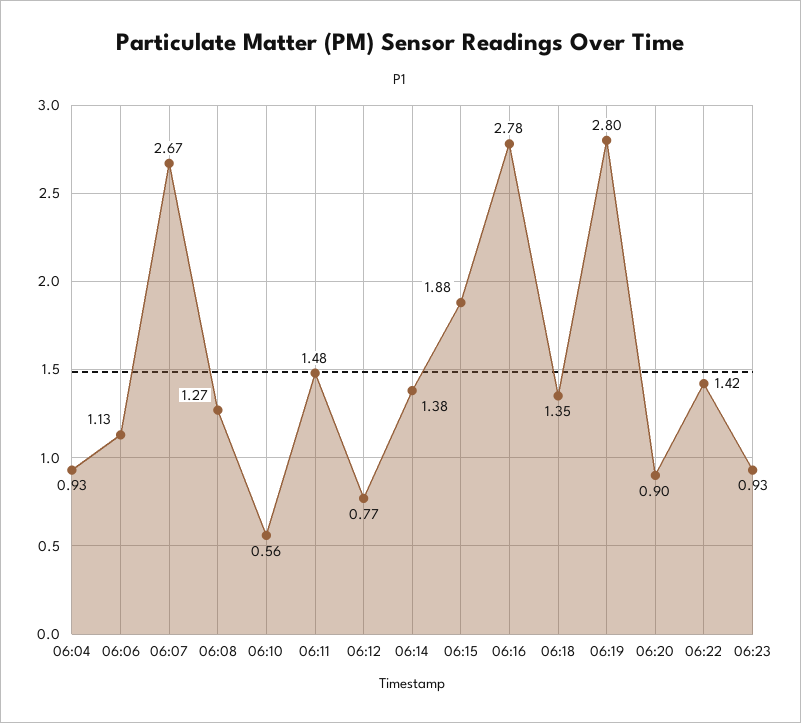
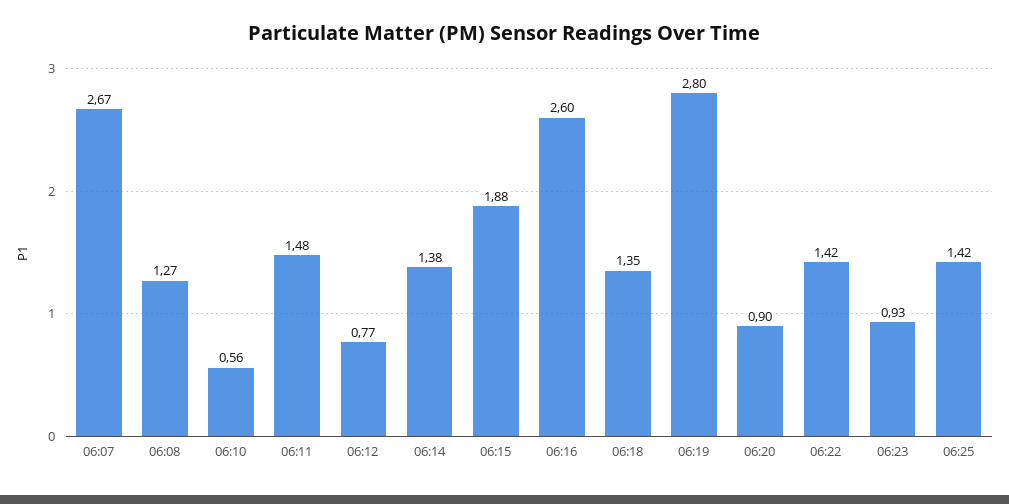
06:04: 0.93 -> none
06:06: 1.13 -> none
06:16: 2.78 -> 2.6
06:25: none -> 1.42

